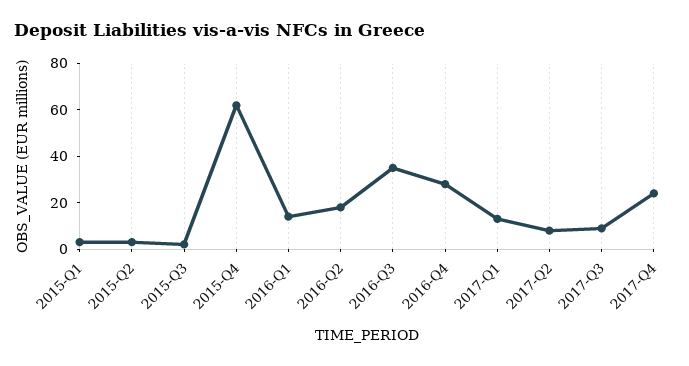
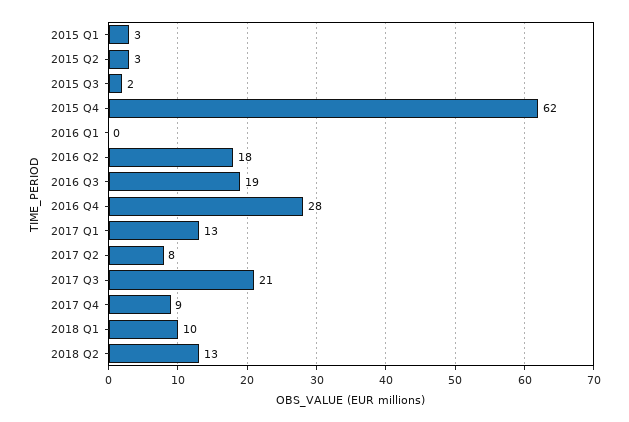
2016-Q1: 15 -> 0
2016-Q3: 35 -> 19
2017-Q3: 10 -> 21
2017-Q4: 25 -> 9
2018 Q1: none -> 10
2018 Q2: none -> 13

